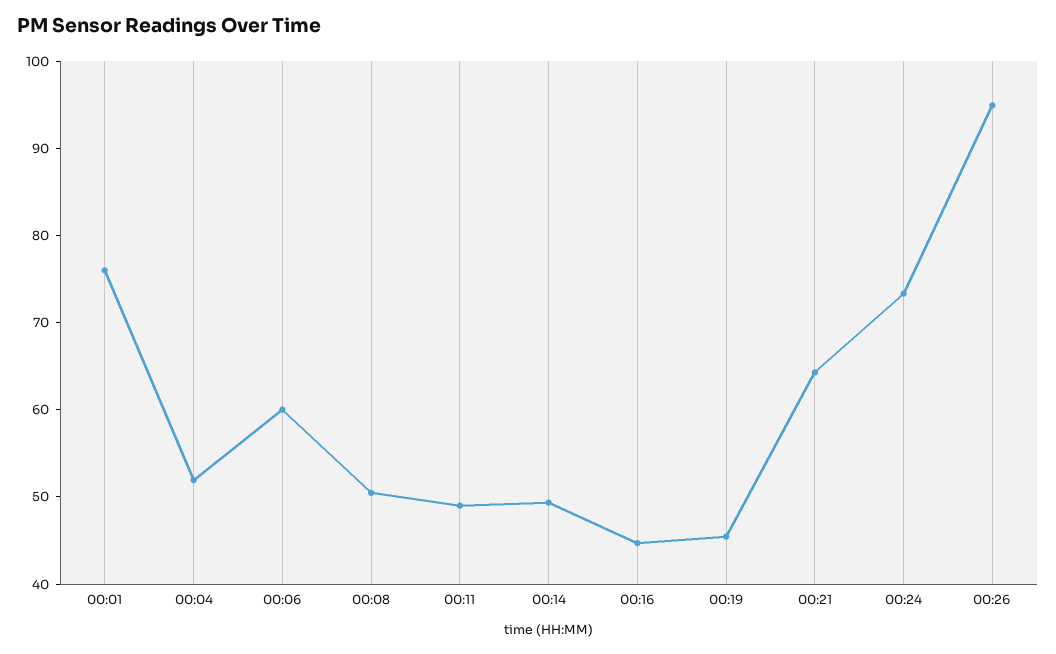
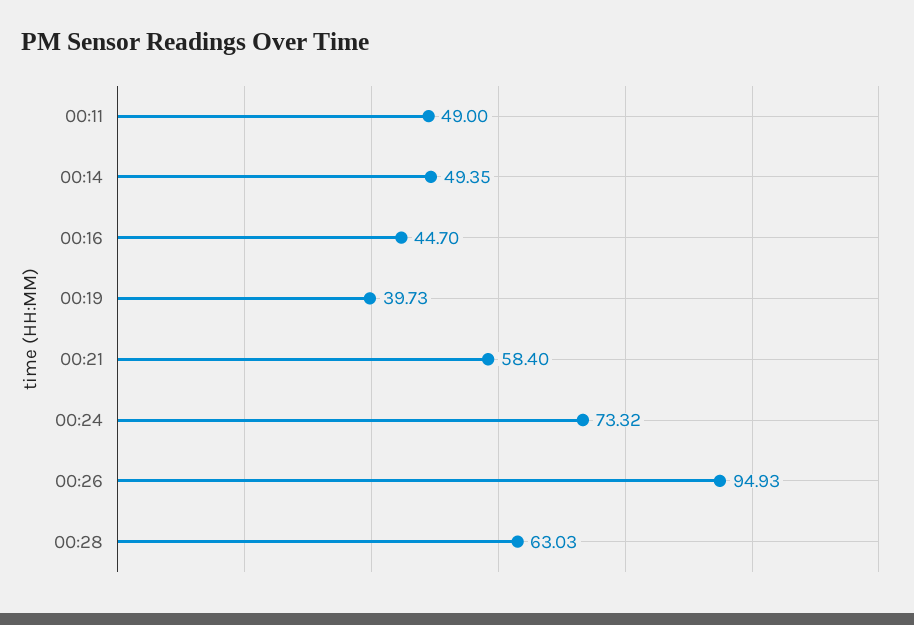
00:01: 76 -> none
00:04: 52 -> none
00:06: 60 -> none
00:08: 50 -> none
00:19: 46 -> 39.73
00:21: 64 -> 58.4
00:28: none -> 63.03

